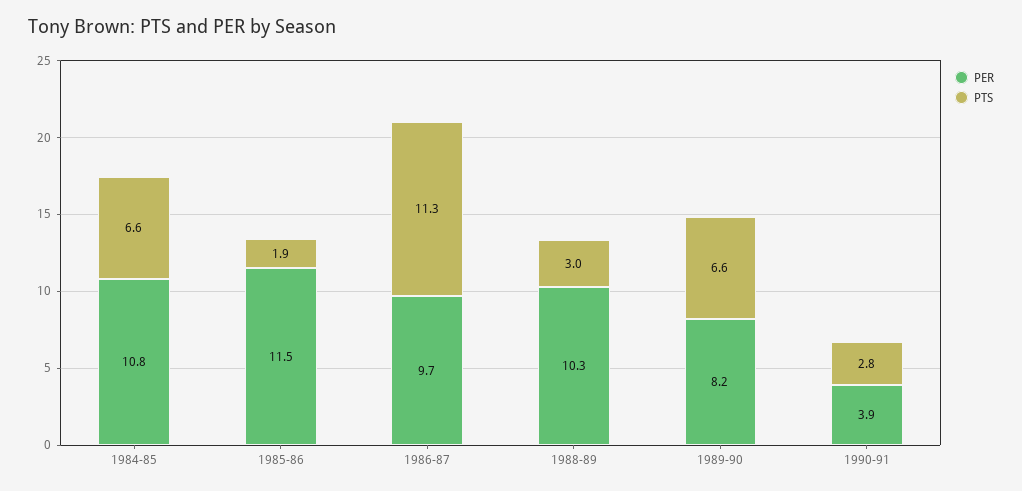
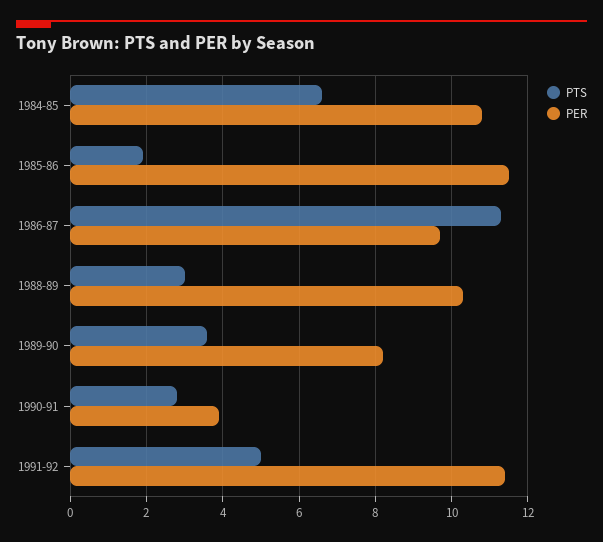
PTS, 1989-90: 6.6 -> 3.5
PTS, 1991-92: none -> 5
PER, 1991-92: none -> 11.5

